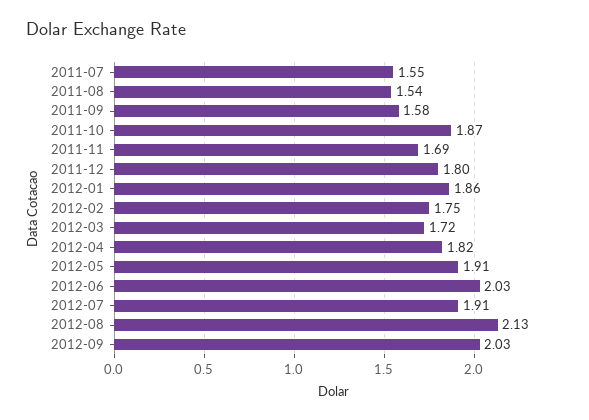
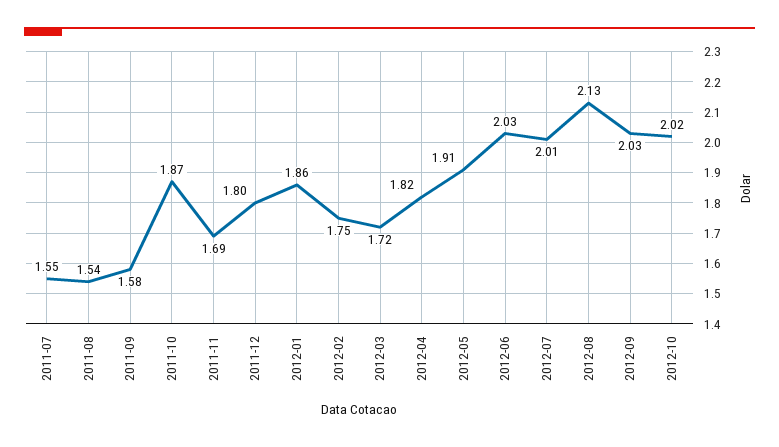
2012-07: 1.91 -> 2.01
2012-10: none -> 2.02

